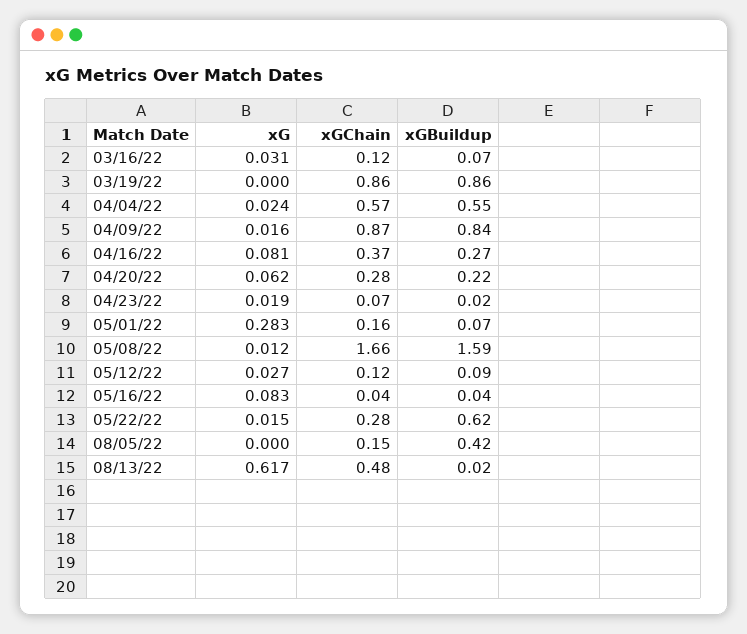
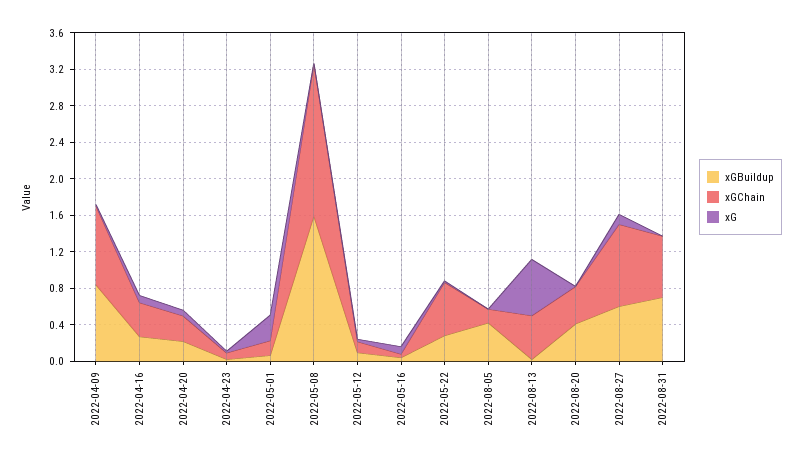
xG, 03/16/22: 0.031 -> none
xGChain, 03/16/22: 0.12 -> none
xGBuildup, 03/16/22: 0.07 -> none
xG, 03/19/22: 0 -> none
xGChain, 03/19/22: 0.86 -> none
xGBuildup, 03/19/22: 0.86 -> none
xG, 04/04/22: 0.024 -> none
xGChain, 04/04/22: 0.57 -> none
xGBuildup, 04/04/22: 0.55 -> none
xGChain, 05/22/22: 0.28 -> 0.6
xGBuildup, 05/22/22: 0.62 -> 0.3
xGBuildup, 2022-08-20: none -> 0.4
xGChain, 2022-08-20: none -> 0.4
xG, 2022-08-20: none -> 0
xGBuildup, 2022-08-27: none -> 0.6
xGChain, 2022-08-27: none -> 0.9
xG, 2022-08-27: none -> 0.1
xGBuildup, 2022-08-31: none -> 0.7
xGChain, 2022-08-31: none -> 0.7
xG, 2022-08-31: none -> 0

